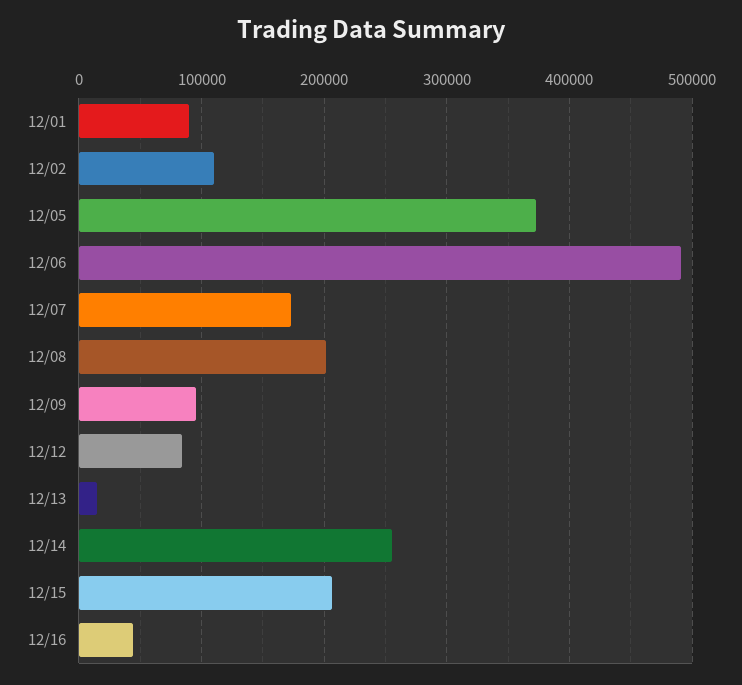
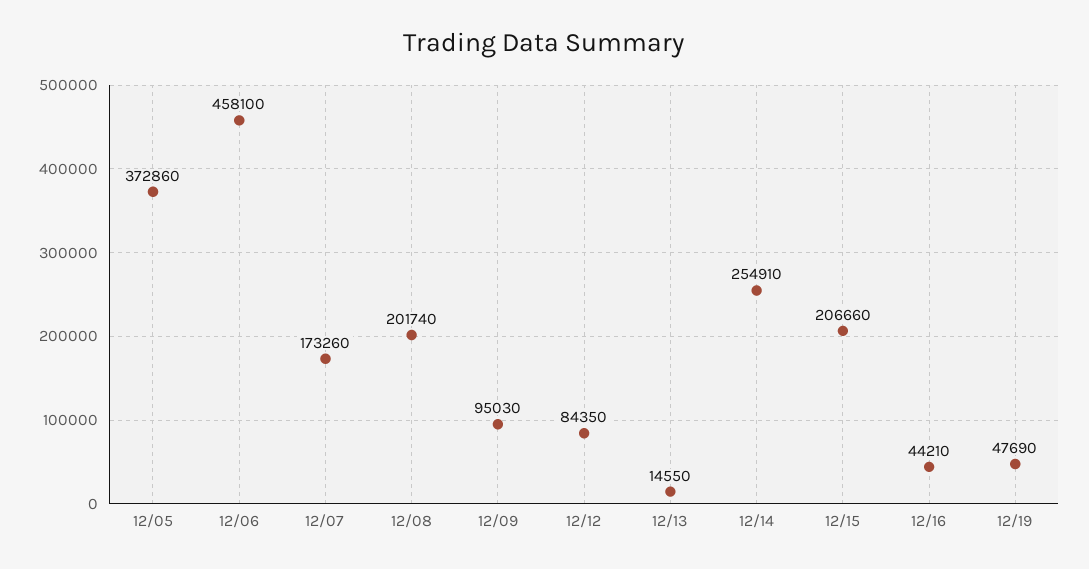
12/01: 90000 -> none
12/02: 110000 -> none
12/06: 490000 -> 458100
12/19: none -> 47690

